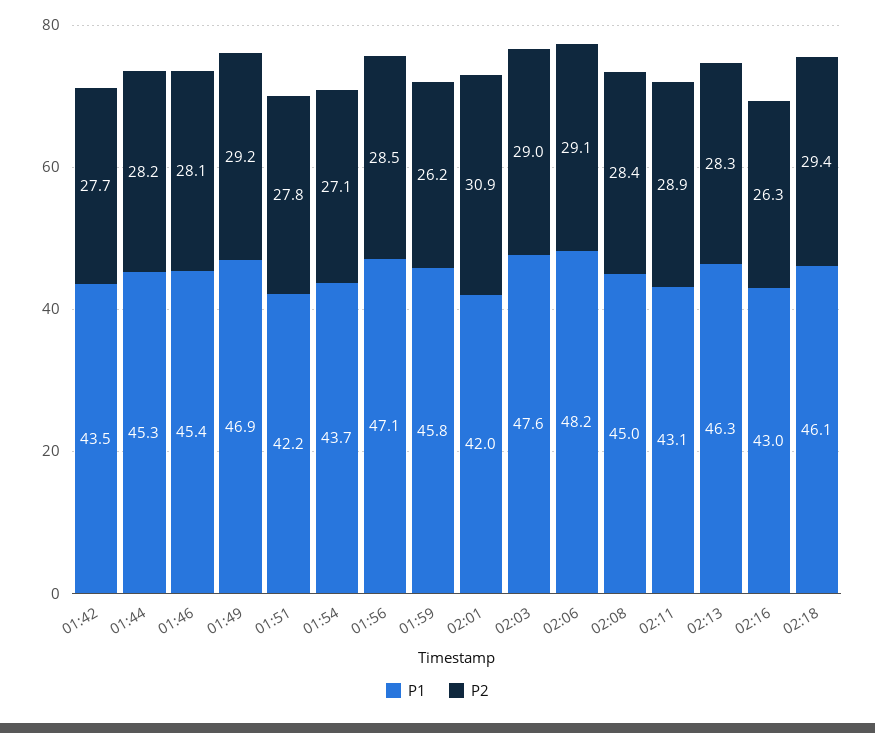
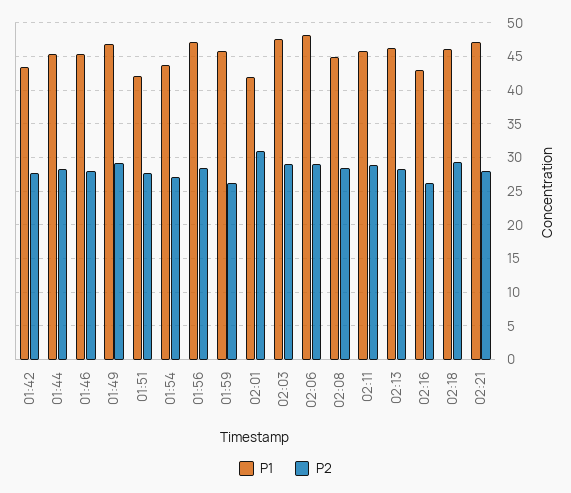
P1, 02:11: 43.1 -> 46
P1, 02:21: none -> 47
P2, 02:21: none -> 28

